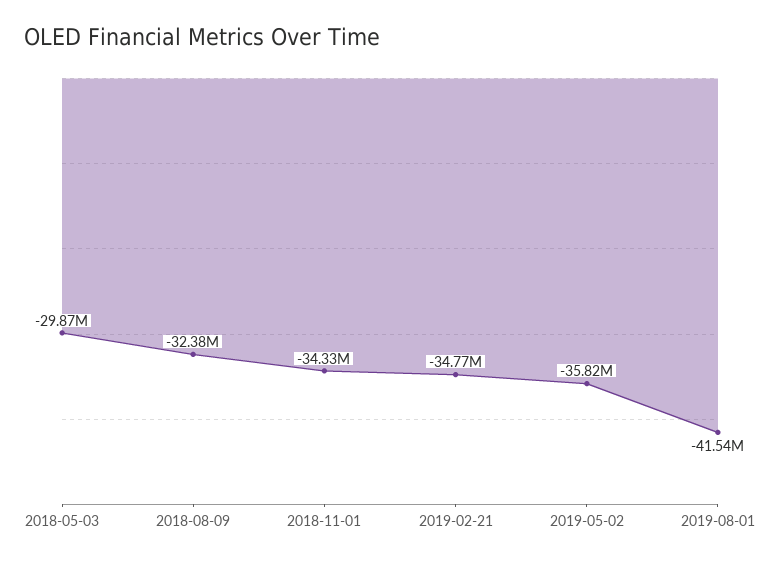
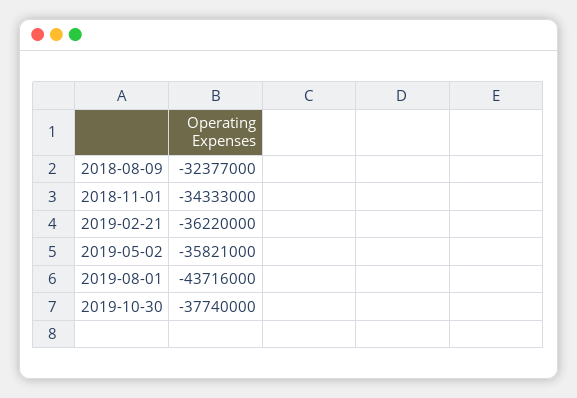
2018-05-03: -29870000 -> none
2019-02-21: -34770000 -> -36220000
2019-08-01: -41540000 -> -43716000
2019-10-30: none -> -37740000

